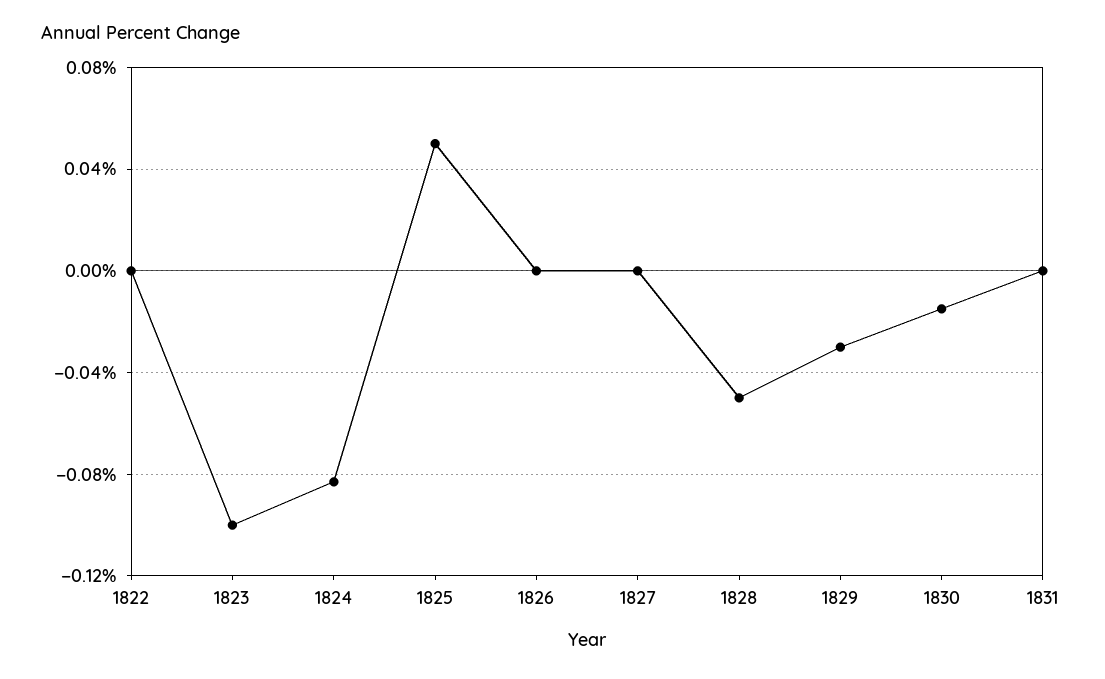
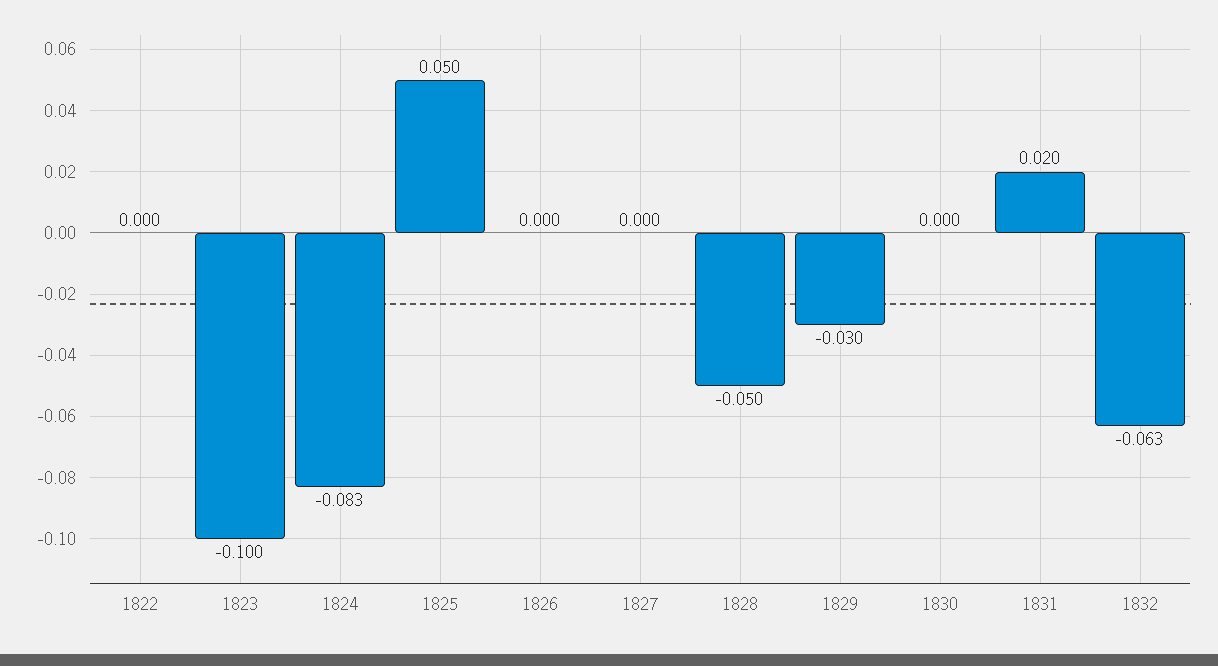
1830: -0.015 -> 0
1831: 0 -> 0.02
1832: none -> -0.063

